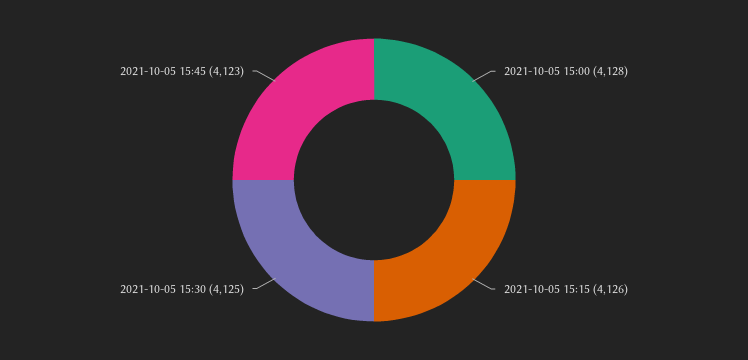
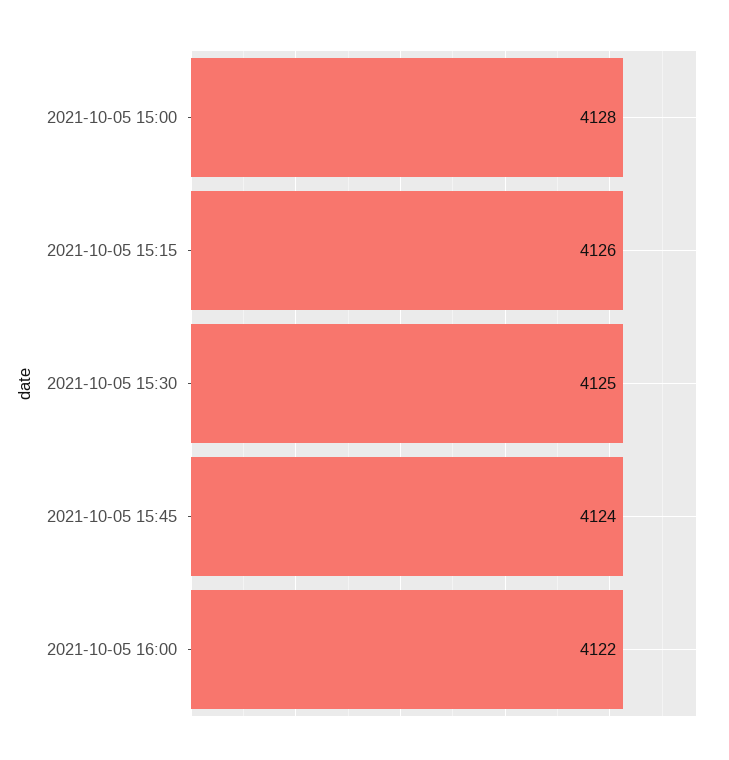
2021-10-05 15:45: 4123 -> 4124
2021-10-05 16:00: none -> 4122

